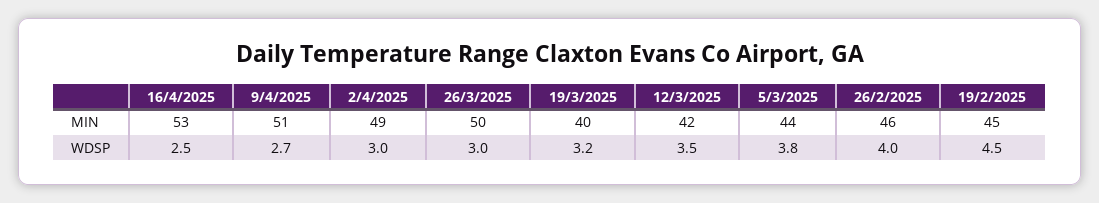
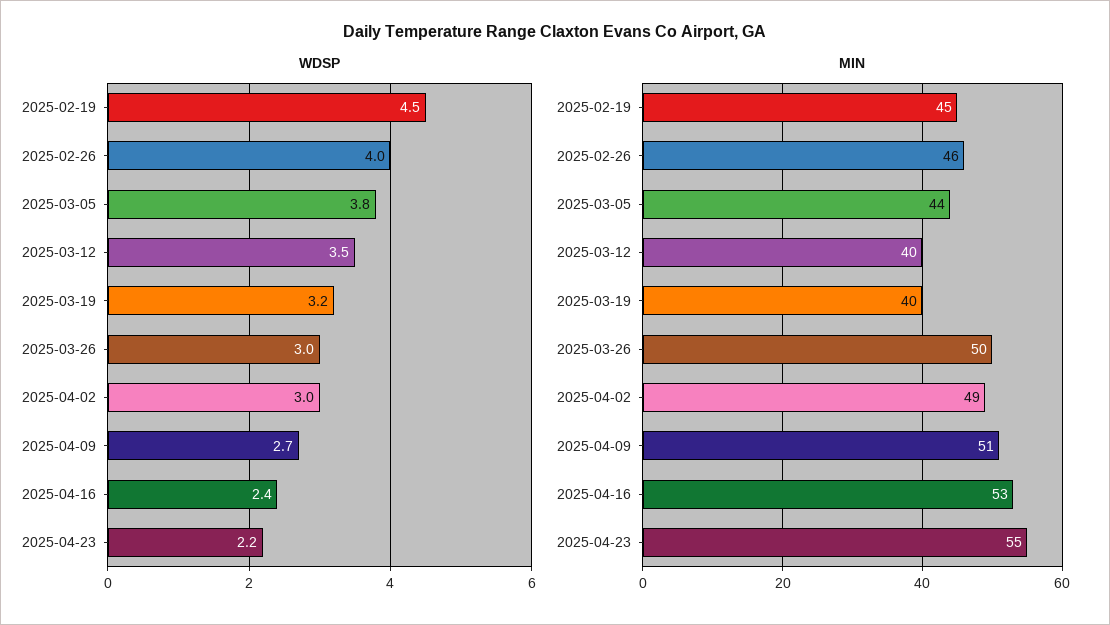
MIN, 12/3/2025: 42 -> 40
WDSP, 16/4/2025: 2.5 -> 2.4
WDSP, 2025-04-23: none -> 2.2
MIN, 2025-04-23: none -> 55

